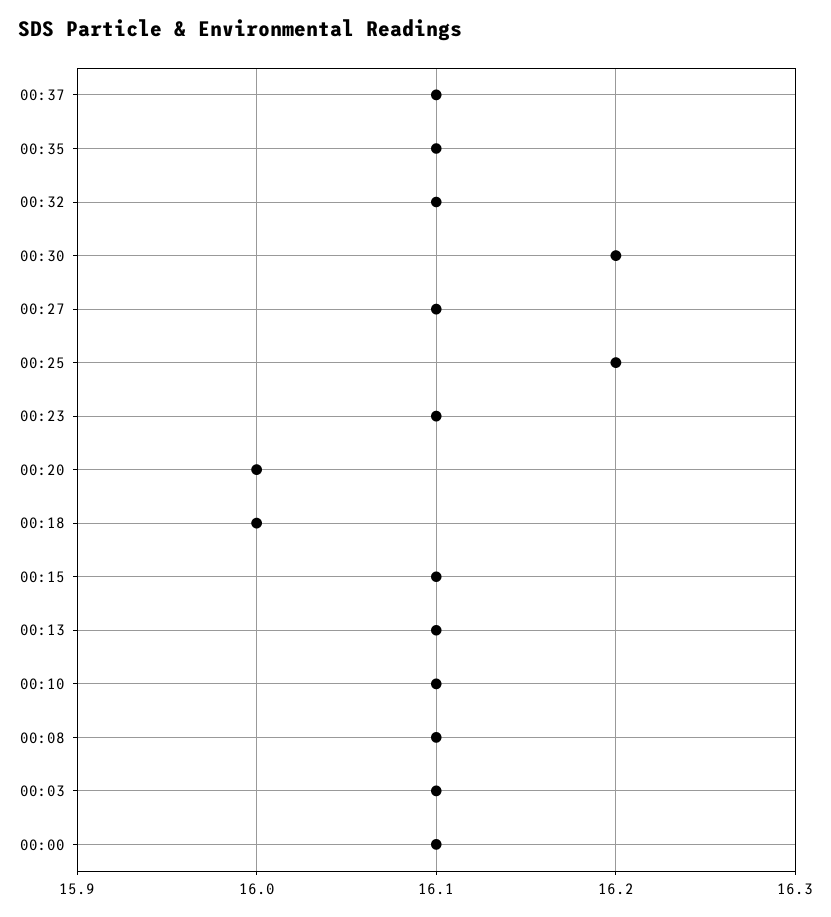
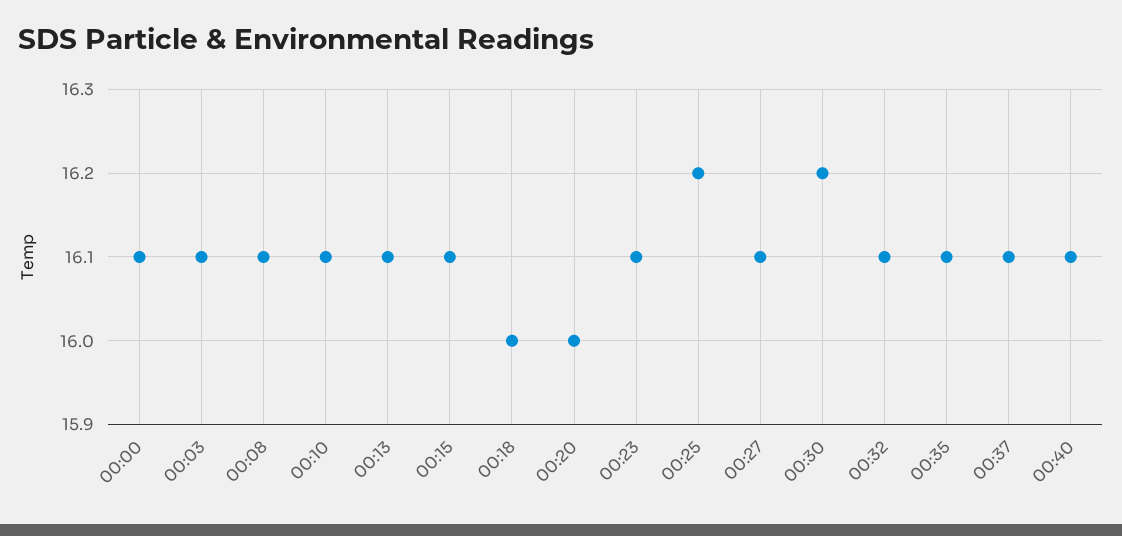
00:40: none -> 16.1

